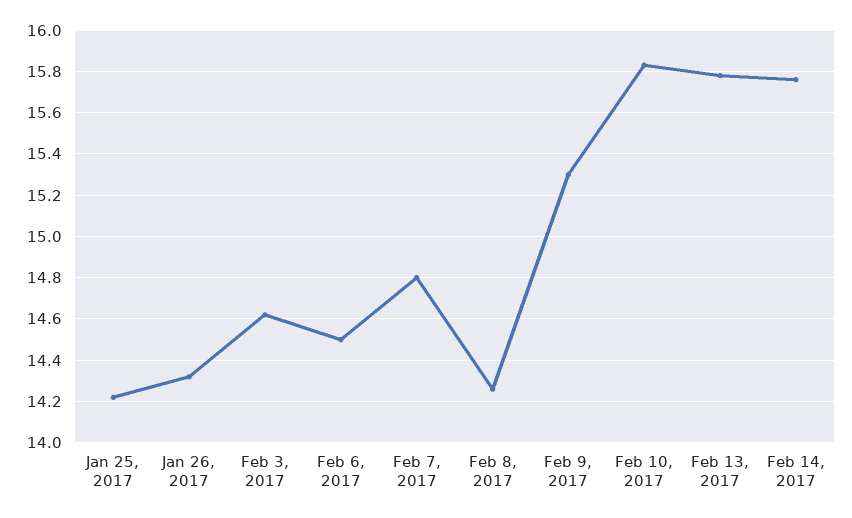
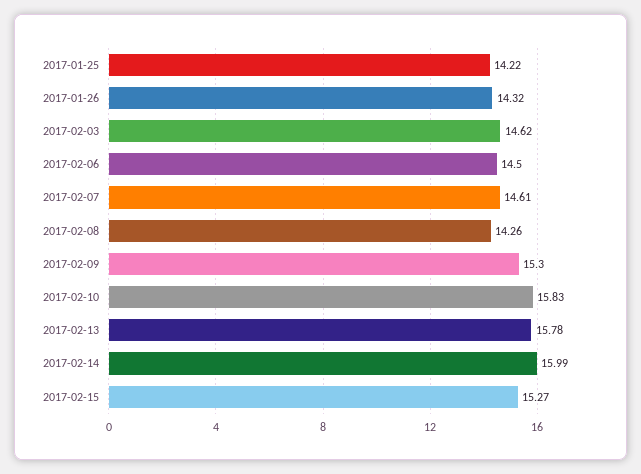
Feb 7, 2017: 14.8 -> 14.61
Feb 14, 2017: 15.75 -> 15.99
2017-02-15: none -> 15.27

